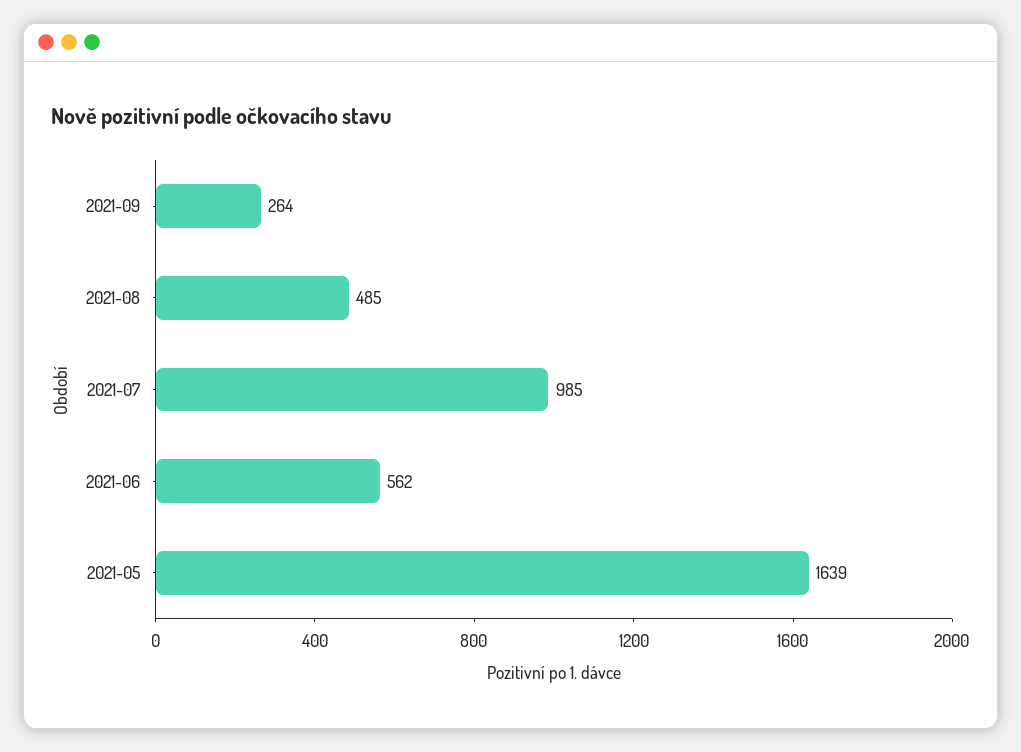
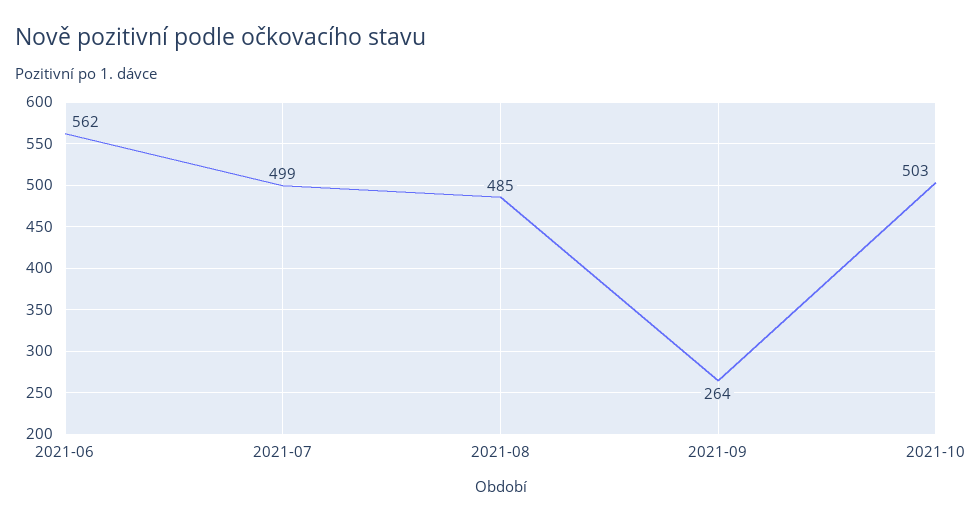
2021-07: 985 -> 499
2021-05: 1639 -> none
2021-10: none -> 503

